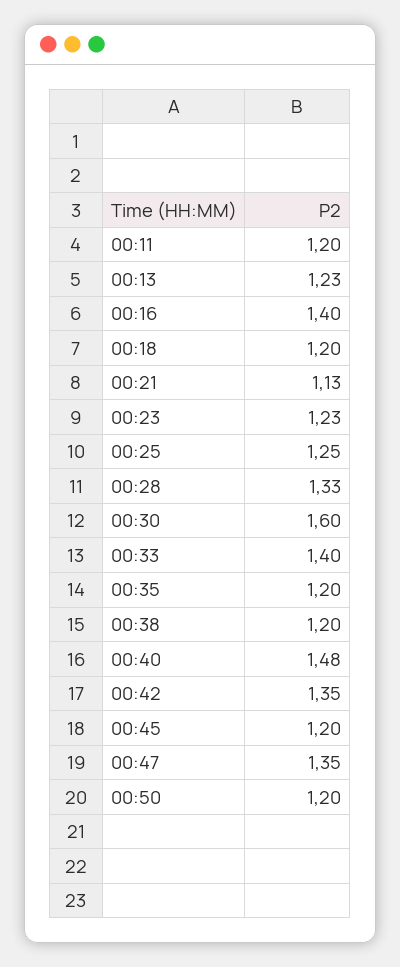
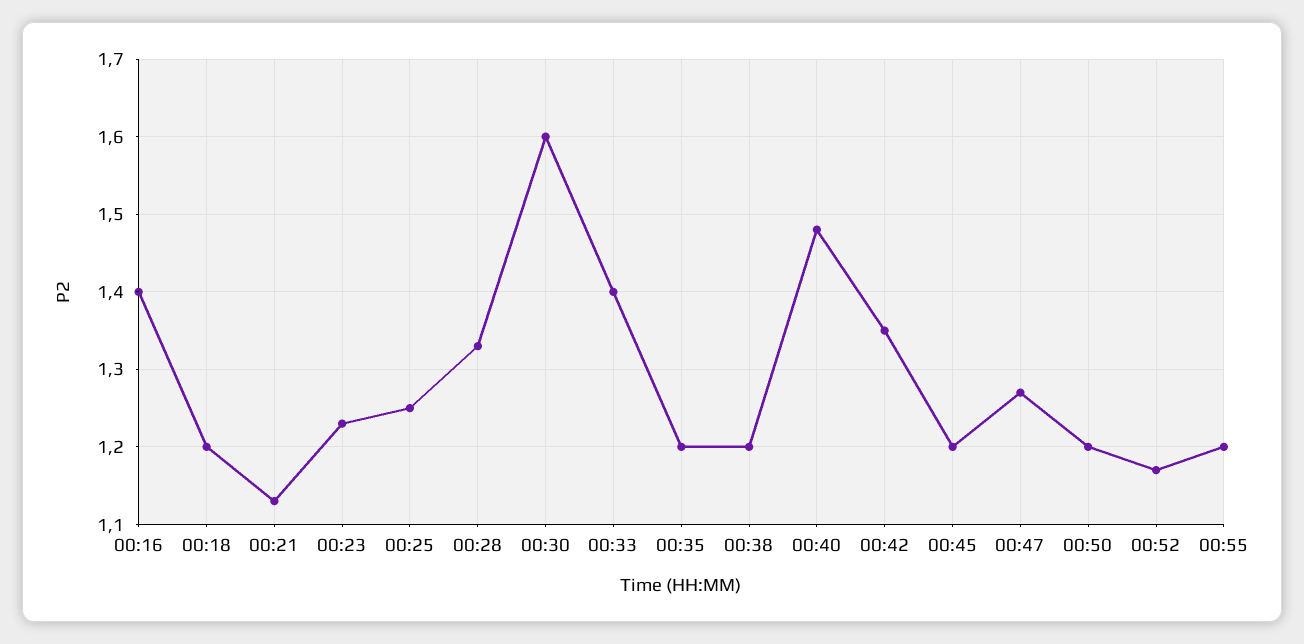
00:11: 1.2 -> none
00:13: 1.23 -> none
00:47: 1.35 -> 1.27
00:52: none -> 1.17
00:55: none -> 1.2

